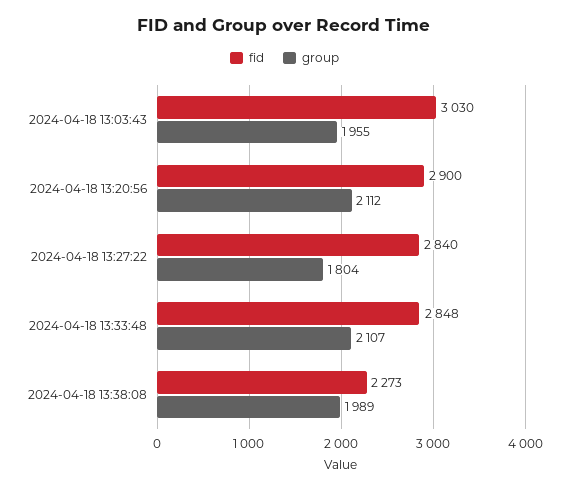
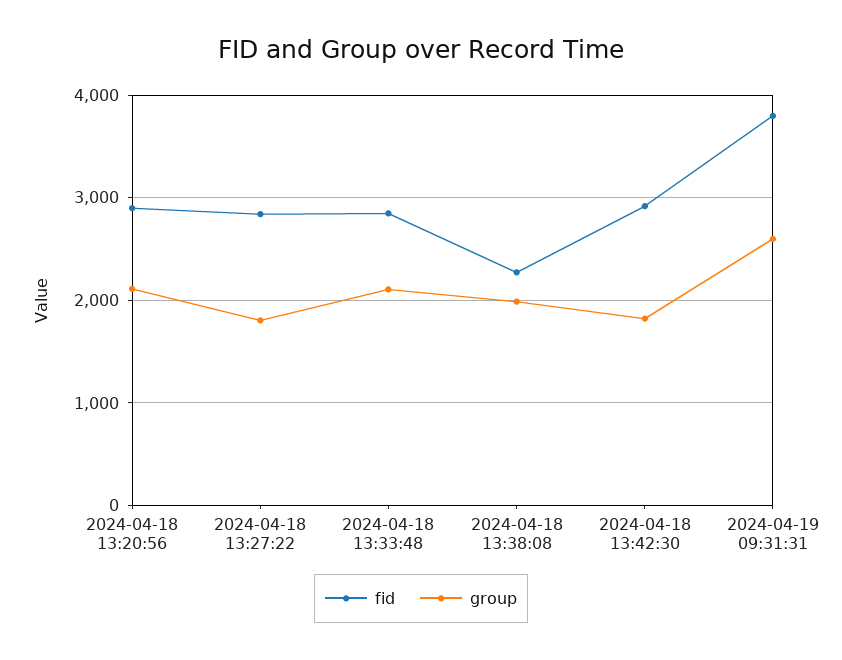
fid, 2024-04-18 13:03:43: 3030 -> none
group, 2024-04-18 13:03:43: 1955 -> none
fid, 2024-04-18 13:42:30: none -> 2900
group, 2024-04-18 13:42:30: none -> 1800
fid, 2024-04-19 09:31:31: none -> 3800
group, 2024-04-19 09:31:31: none -> 2600

